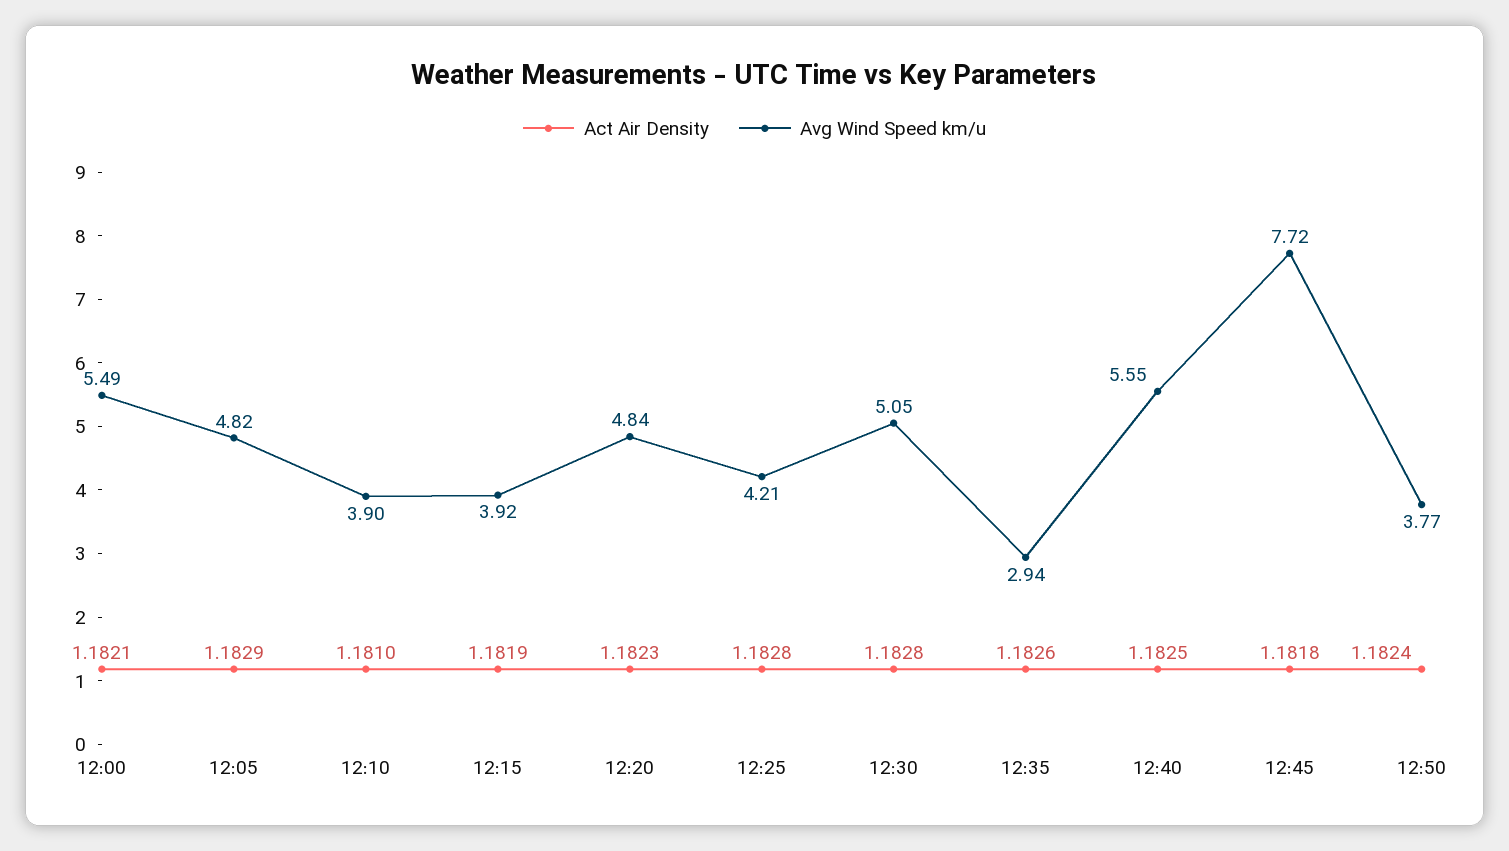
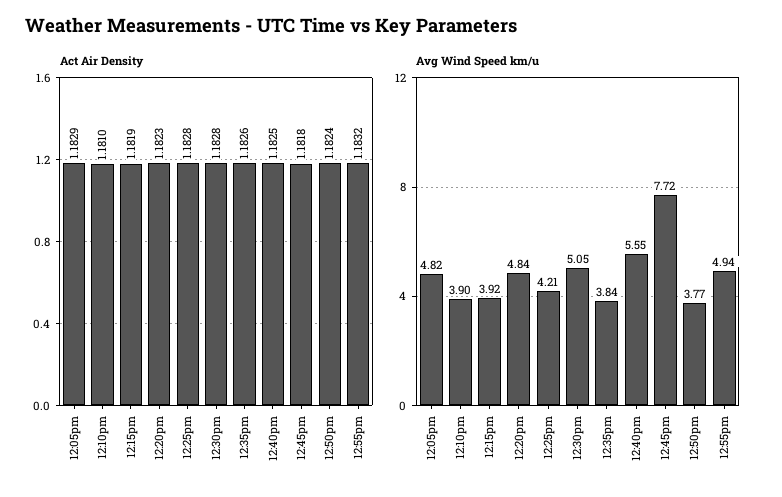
Act Air Density, 12:00: 1.1821 -> none
Avg Wind Speed km/u, 12:00: 5.49 -> none
Avg Wind Speed km/u, 12:35: 2.94 -> 3.84
Act Air Density, 12:55pm: none -> 1.1832
Avg Wind Speed km/u, 12:55pm: none -> 4.94

